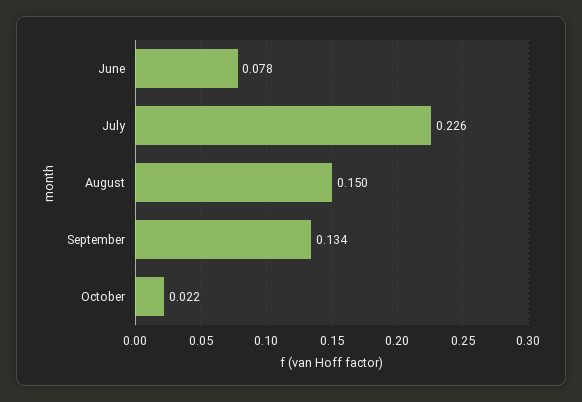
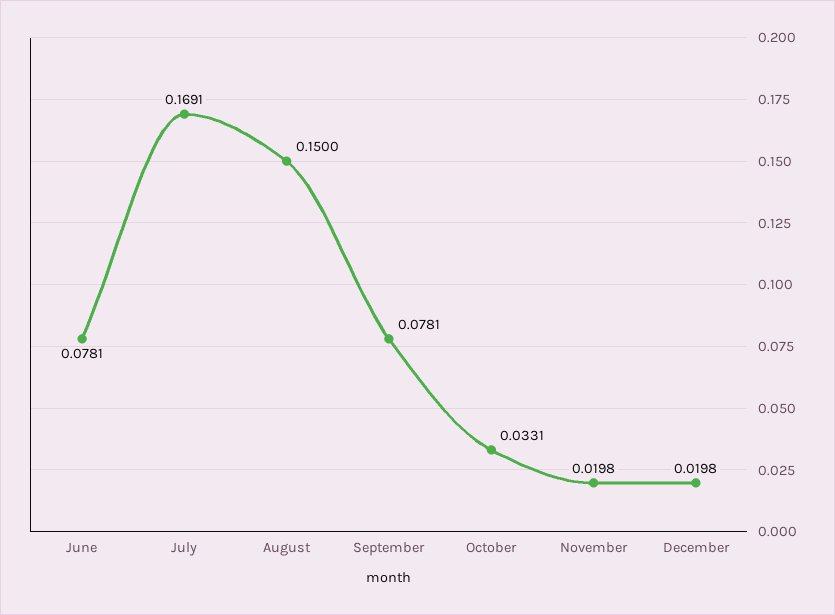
July: 0.226 -> 0.1691
September: 0.134 -> 0.0781
October: 0.022 -> 0.0331
November: none -> 0.0198
December: none -> 0.0198

